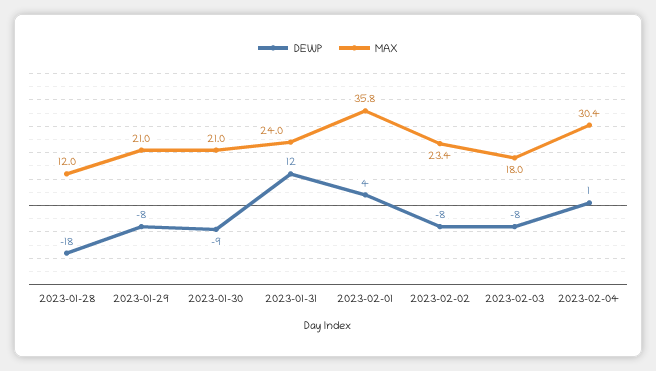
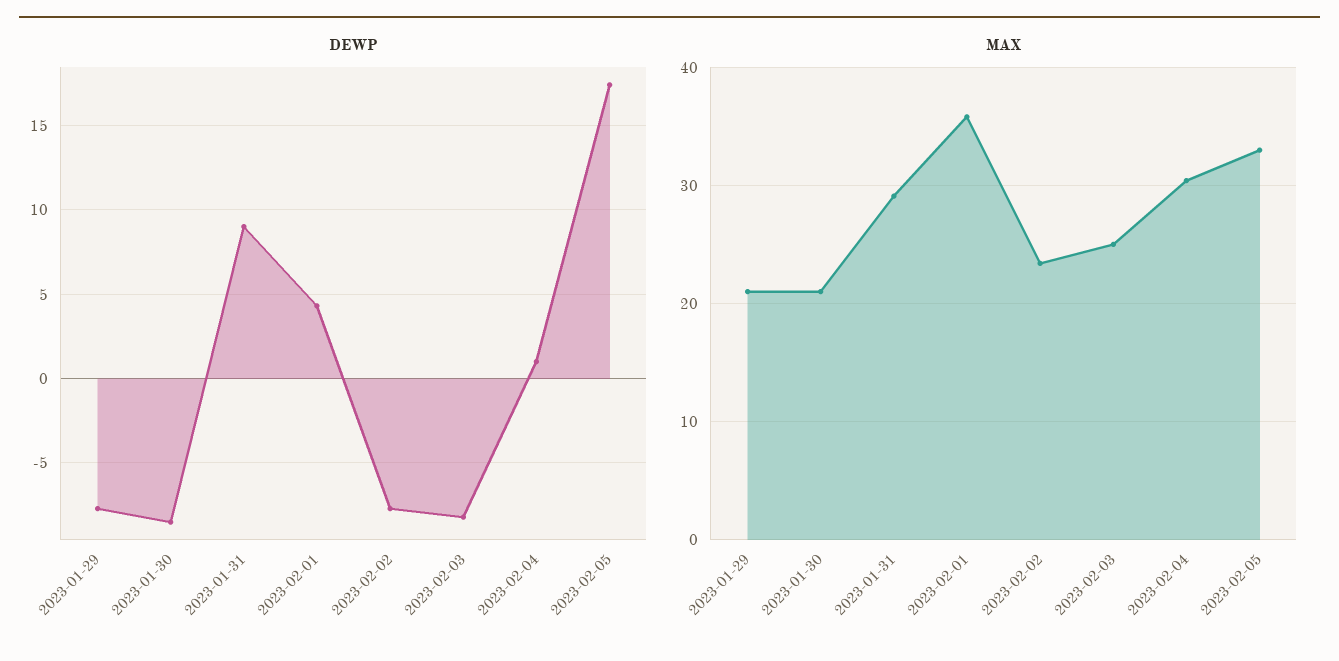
DEWP, 2023-01-28: -18 -> none
MAX, 2023-01-28: 12 -> none
DEWP, 2023-01-31: 12 -> 9
MAX, 2023-01-31: 24 -> 29
MAX, 2023-02-03: 18 -> 25
DEWP, 2023-02-05: none -> 17.5
MAX, 2023-02-05: none -> 33

